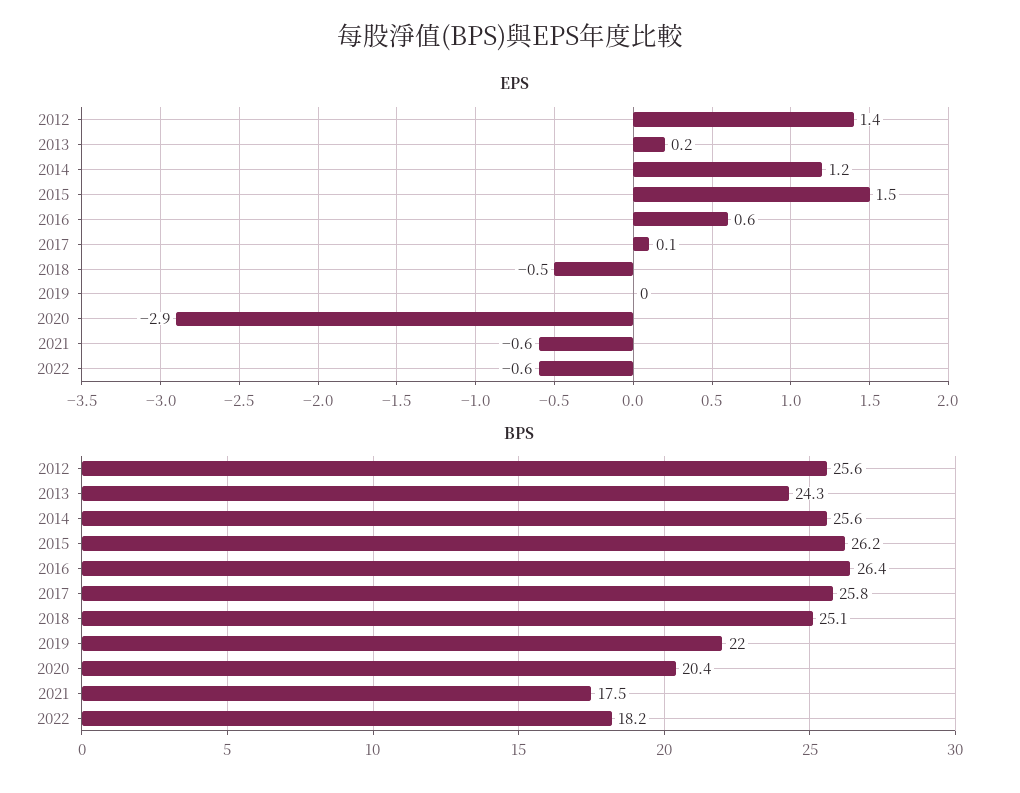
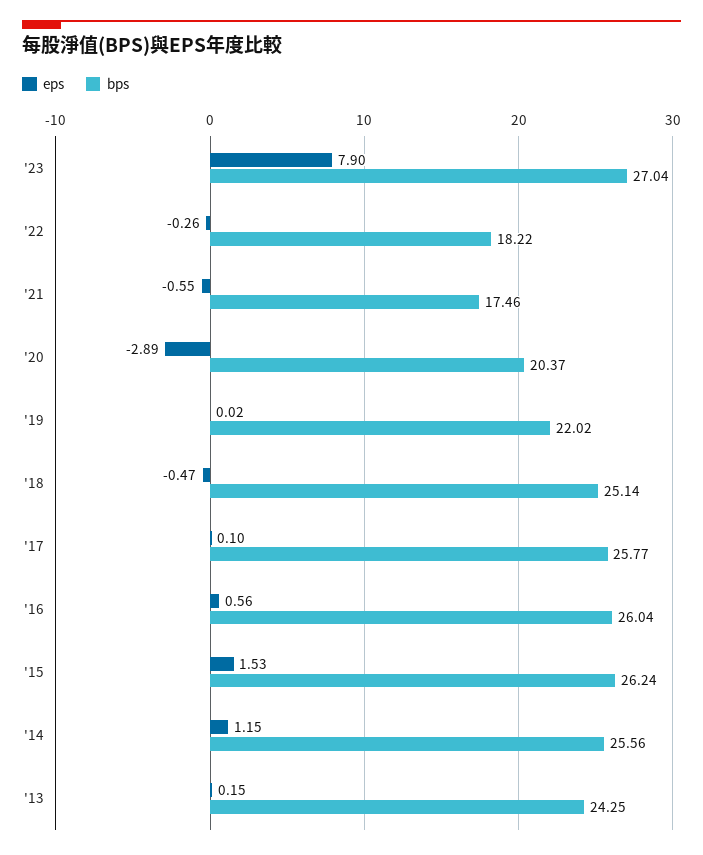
EPS, 2012: 1.4 -> none
EPS, 2022: -0.6 -> -0.26
BPS, 2012: 25.6 -> none
BPS, 2016: 26.4 -> 26.04
EPS, '23: none -> 7.9
BPS, '23: none -> 27.04

